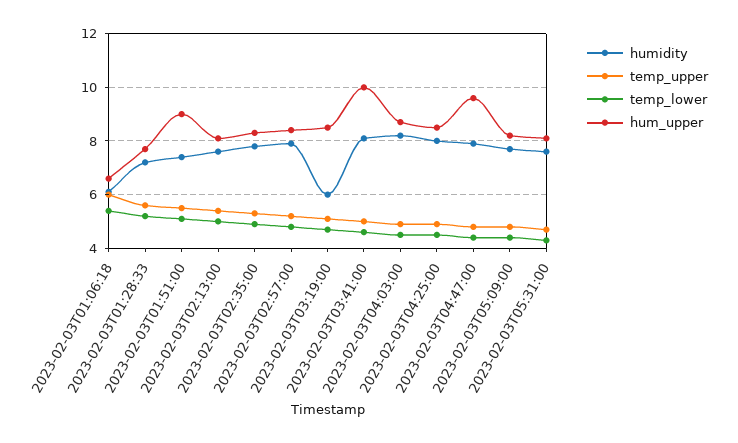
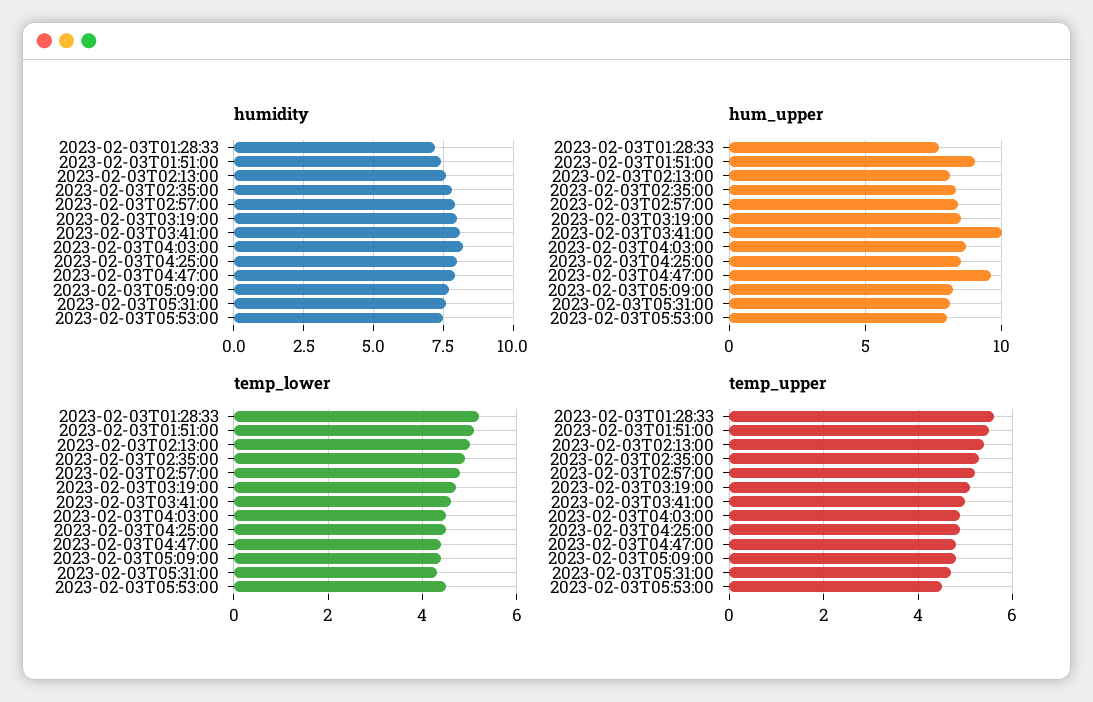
humidity, 2023-02-03T01:06:18: 6 -> none
temp_upper, 2023-02-03T01:06:18: 6 -> none
temp_lower, 2023-02-03T01:06:18: 5.5 -> none
hum_upper, 2023-02-03T01:06:18: 6.5 -> none
humidity, 2023-02-03T03:19:00: 6 -> 8
humidity, 2023-02-03T05:53:00: none -> 7.5
hum_upper, 2023-02-03T05:53:00: none -> 8
temp_lower, 2023-02-03T05:53:00: none -> 4.5
temp_upper, 2023-02-03T05:53:00: none -> 4.5

